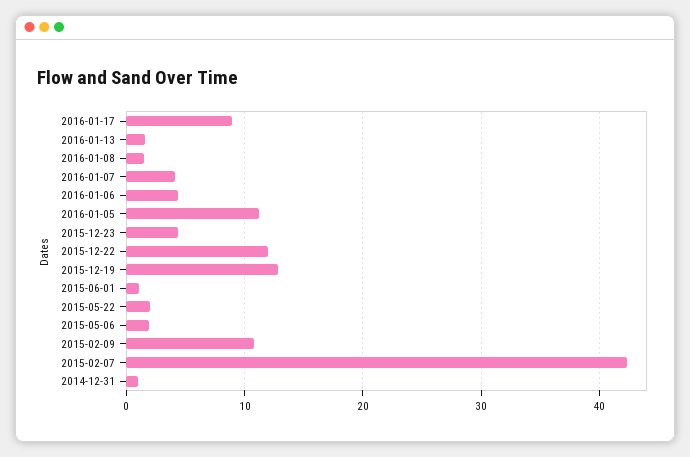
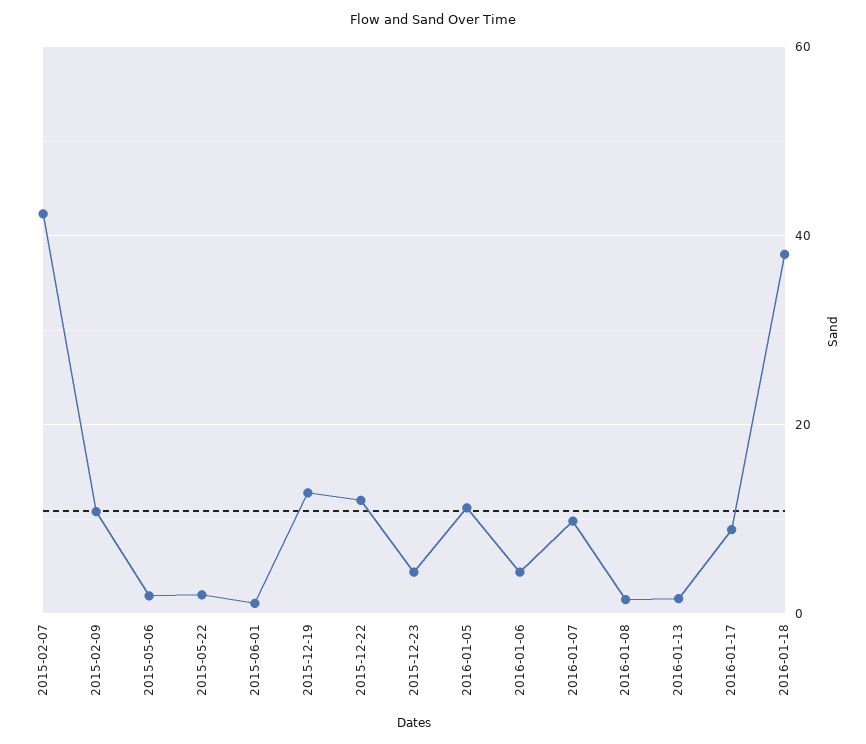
2016-01-07: 4 -> 10
2014-12-31: 1 -> none
2016-01-18: none -> 38

